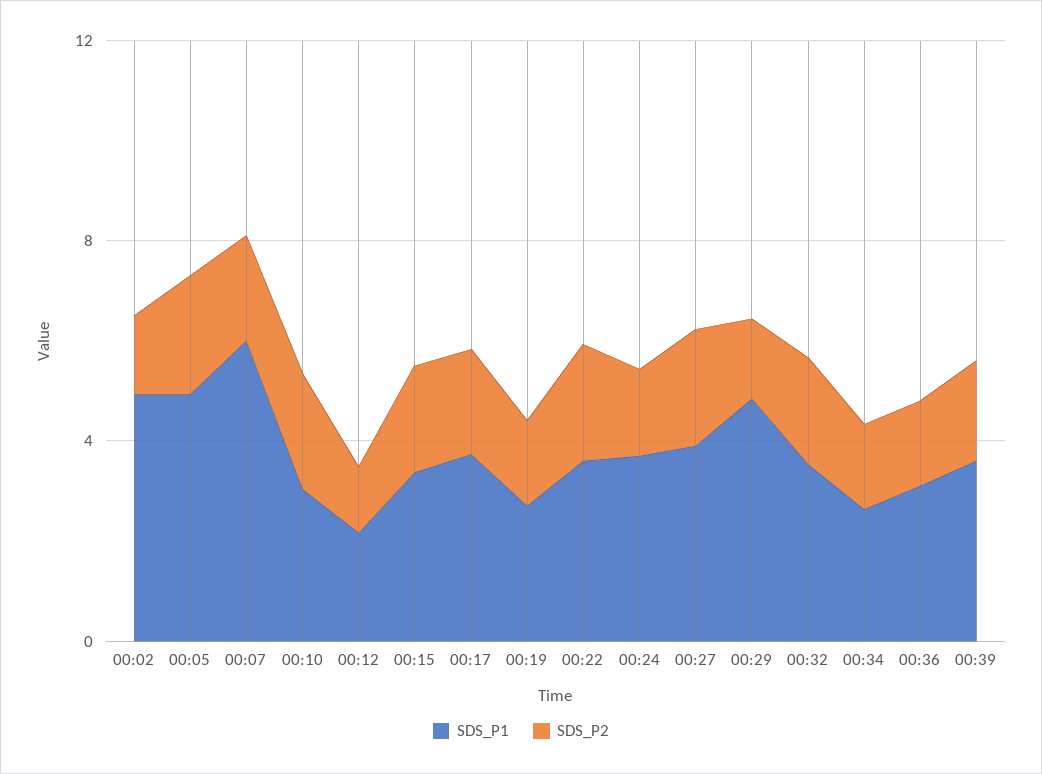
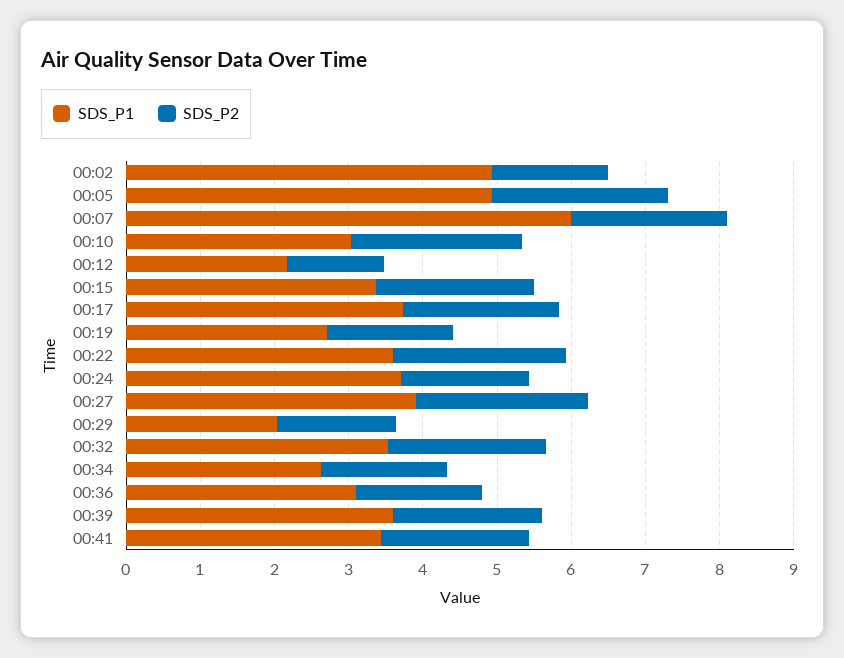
SDS_P1, 00:29: 5 -> 2
SDS_P1, 00:41: none -> 3.4
SDS_P2, 00:41: none -> 2

